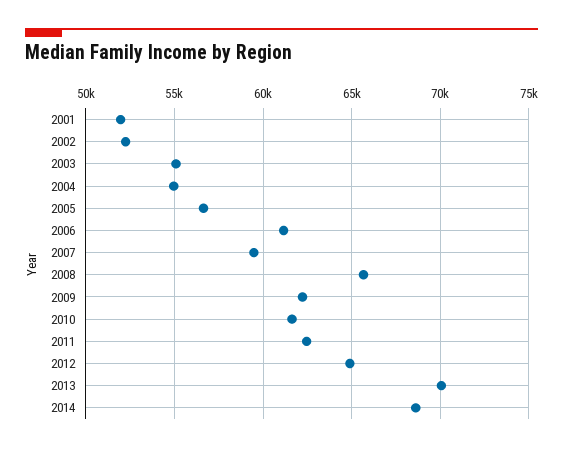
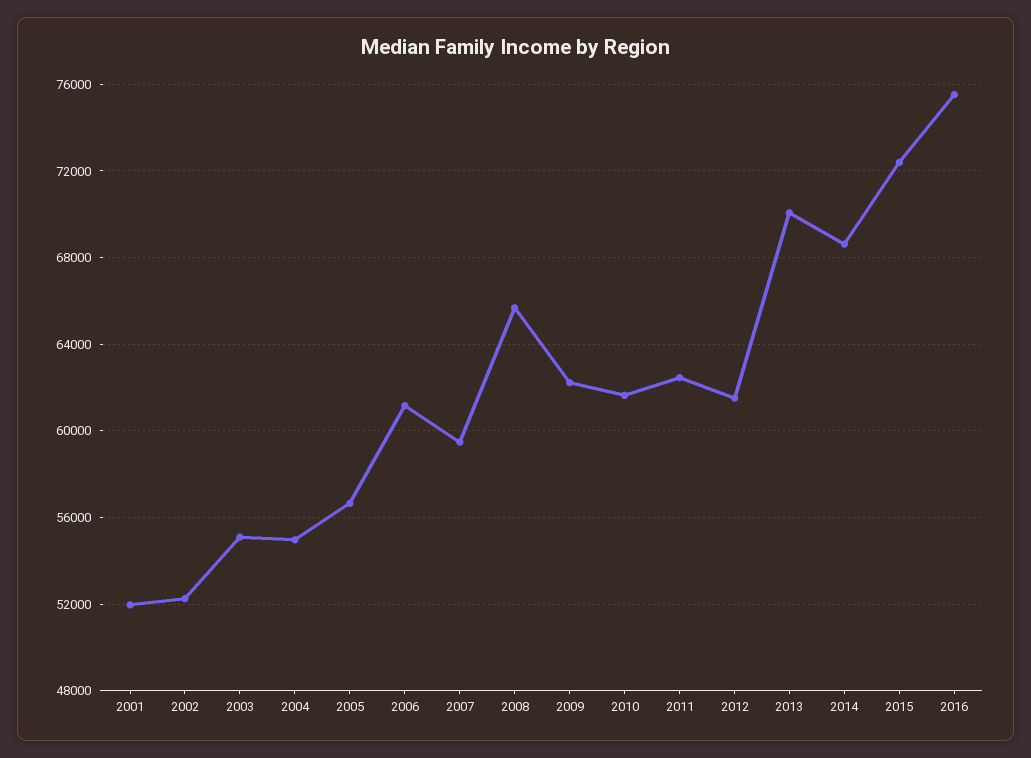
2012: 65000 -> 61500
2015: none -> 72500
2016: none -> 75500

